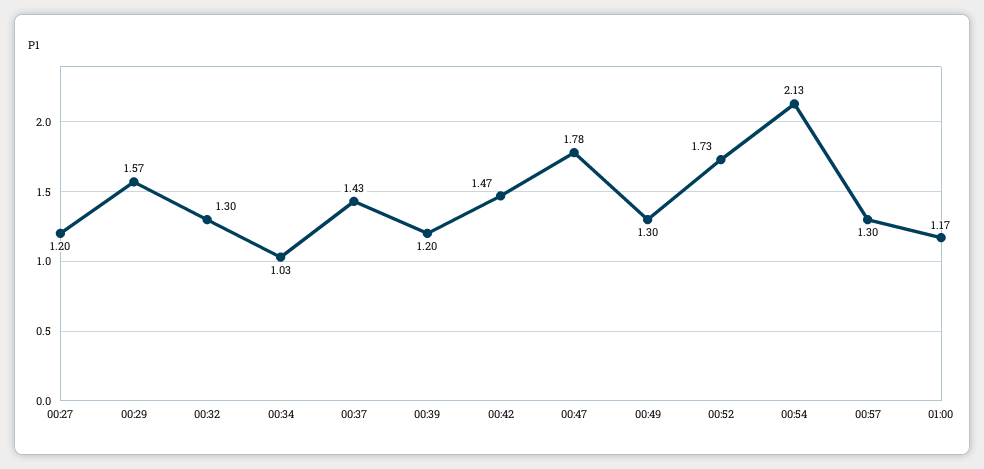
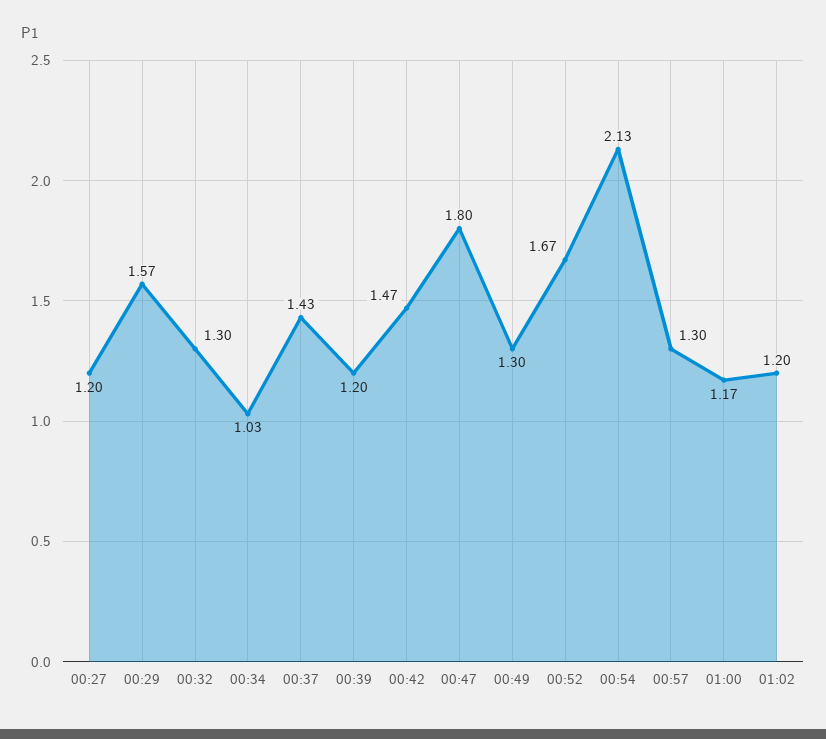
00:47: 1.78 -> 1.8
00:52: 1.73 -> 1.67
01:02: none -> 1.2

